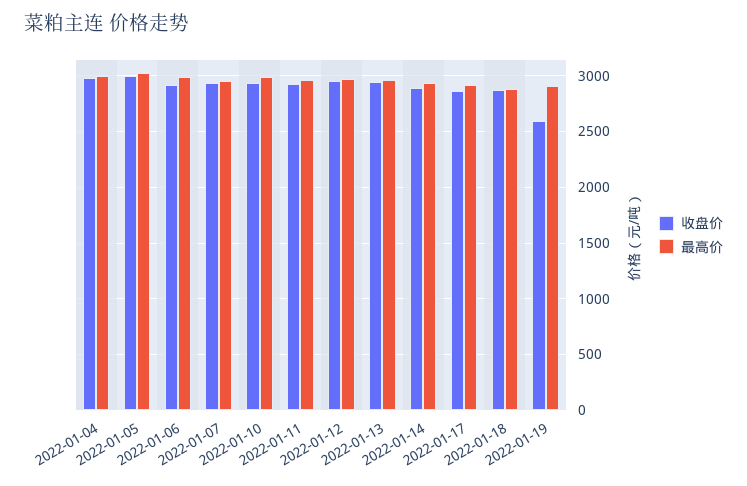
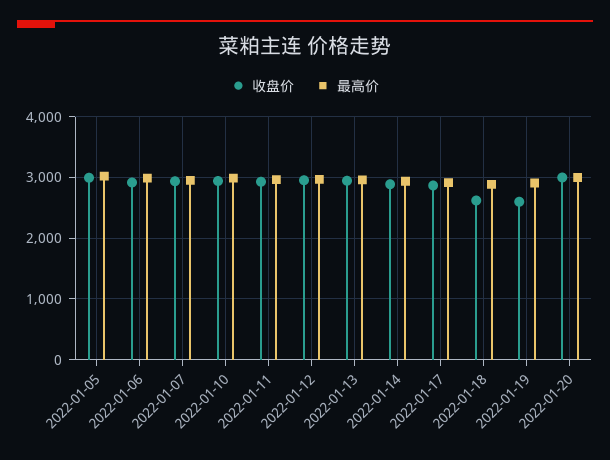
收盘价, 2022-01-04: 3000 -> none
最高价, 2022-01-04: 3000 -> none
收盘价, 2022-01-18: 2900 -> 2600
收盘价, 2022-01-20: none -> 3000
最高价, 2022-01-20: none -> 3000

